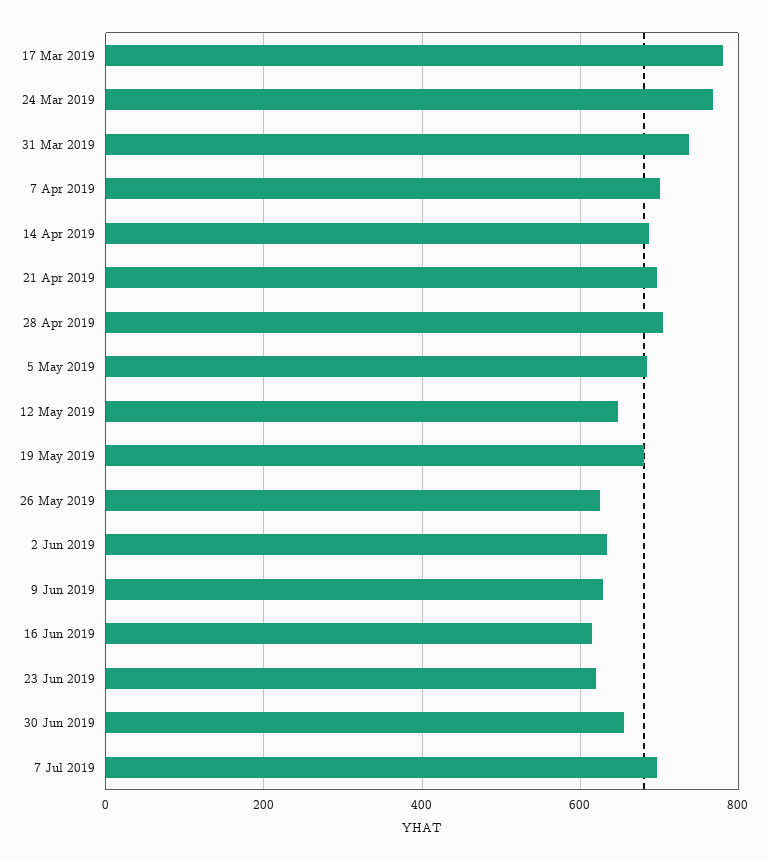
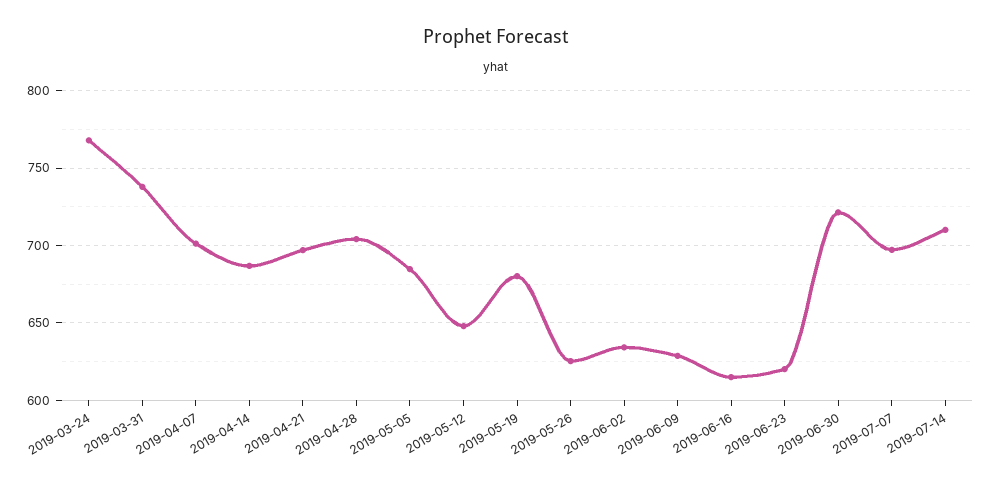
17 Mar 2019: 780 -> none
30 Jun 2019: 660 -> 720
2019-07-14: none -> 710

